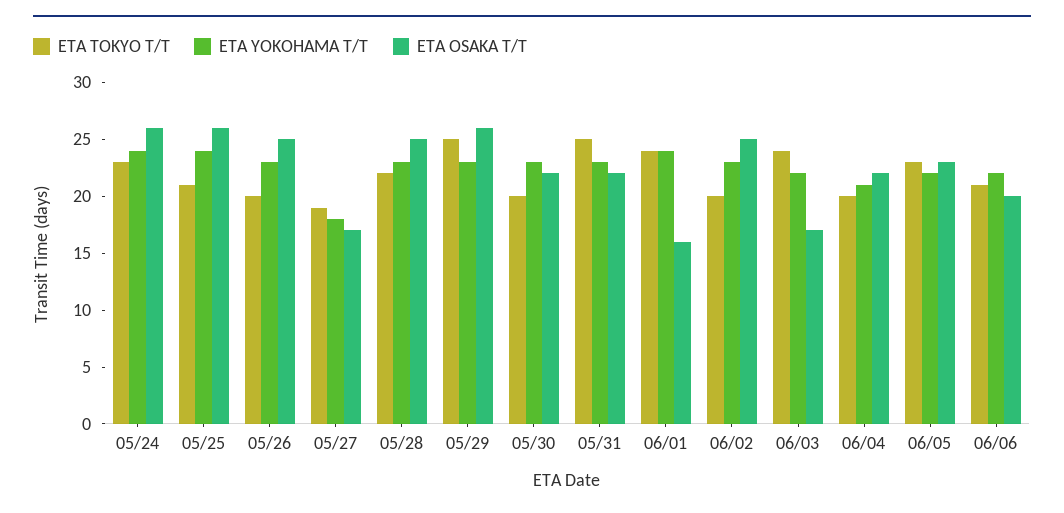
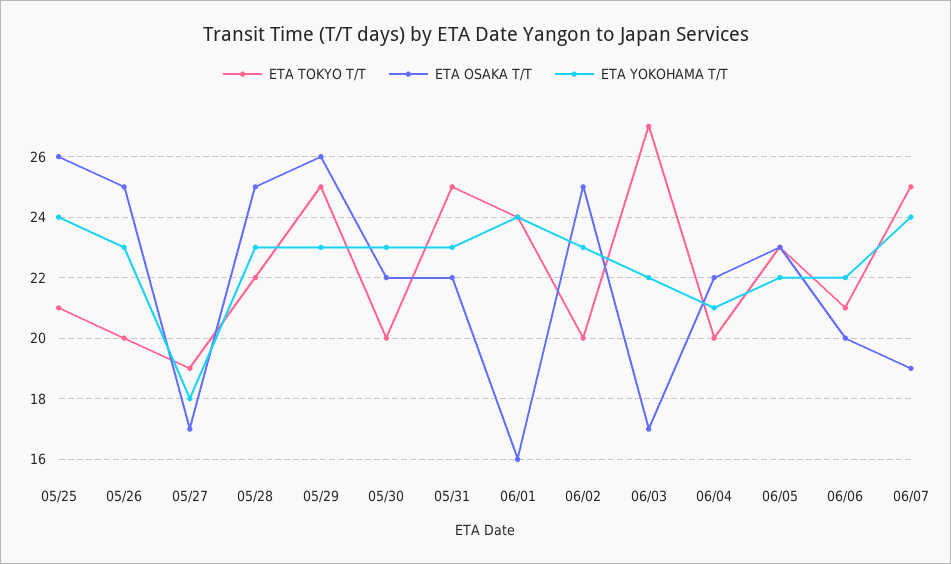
ETA TOKYO T/T, 05/24: 23 -> none
ETA YOKOHAMA T/T, 05/24: 24 -> none
ETA OSAKA T/T, 05/24: 26 -> none
ETA TOKYO T/T, 06/03: 24 -> 27
ETA TOKYO T/T, 06/07: none -> 25
ETA OSAKA T/T, 06/07: none -> 19
ETA YOKOHAMA T/T, 06/07: none -> 24

